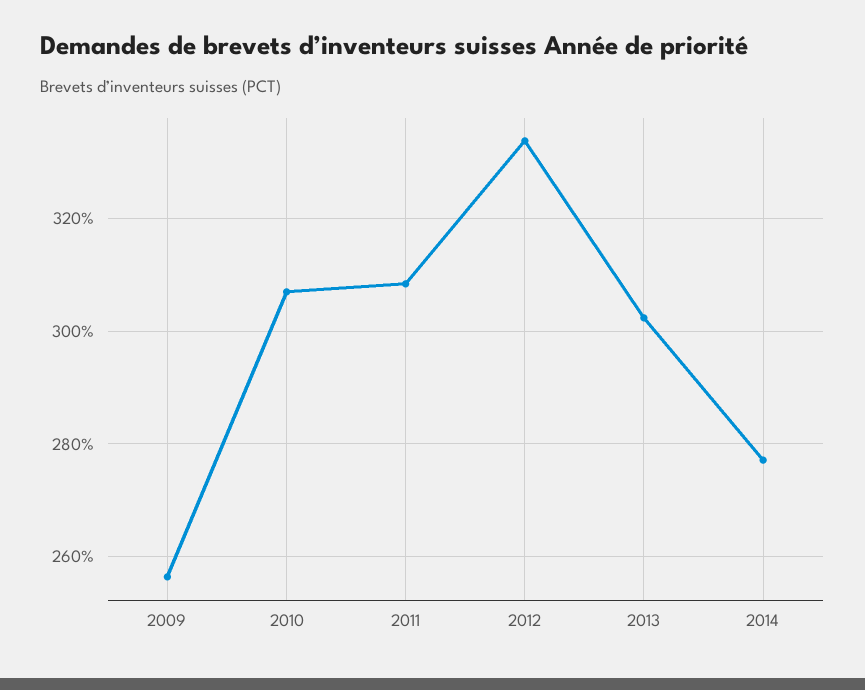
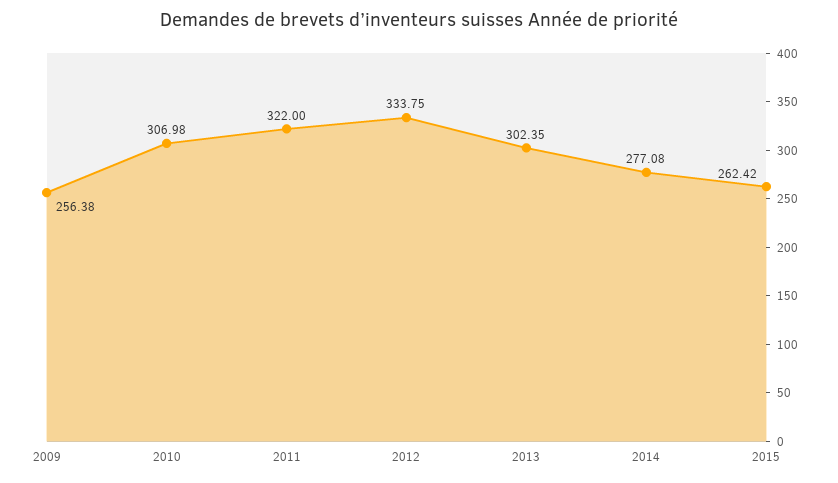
2011: 308 -> 322
2015: none -> 262.42

